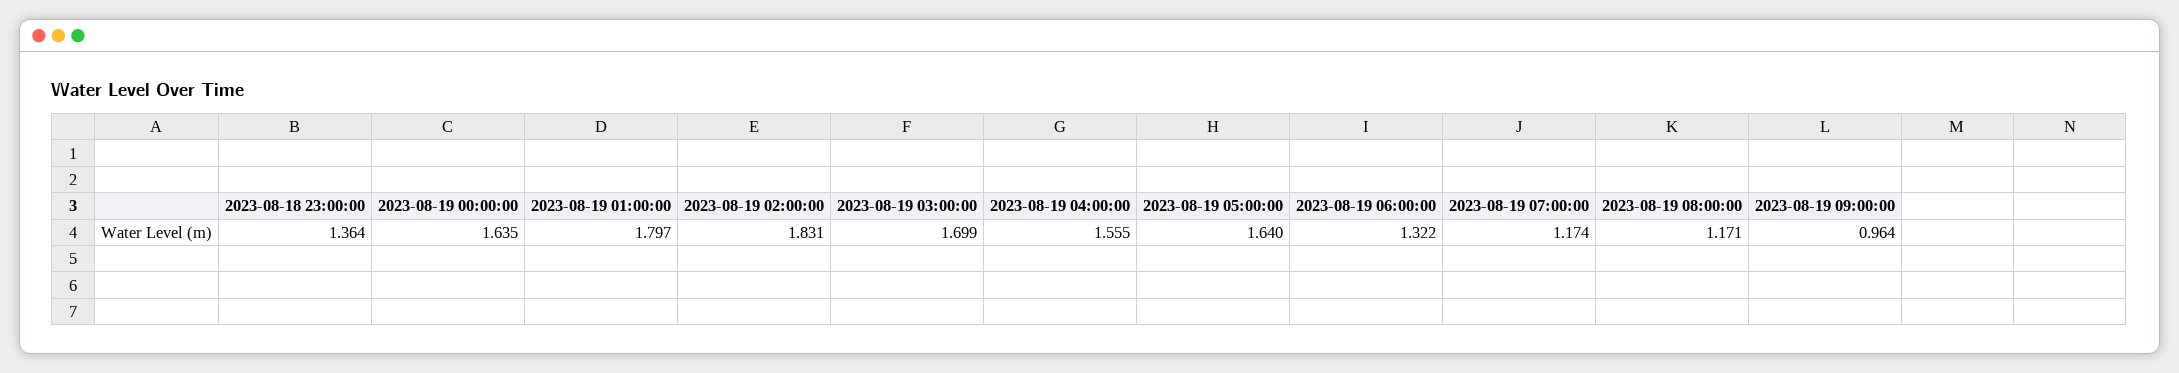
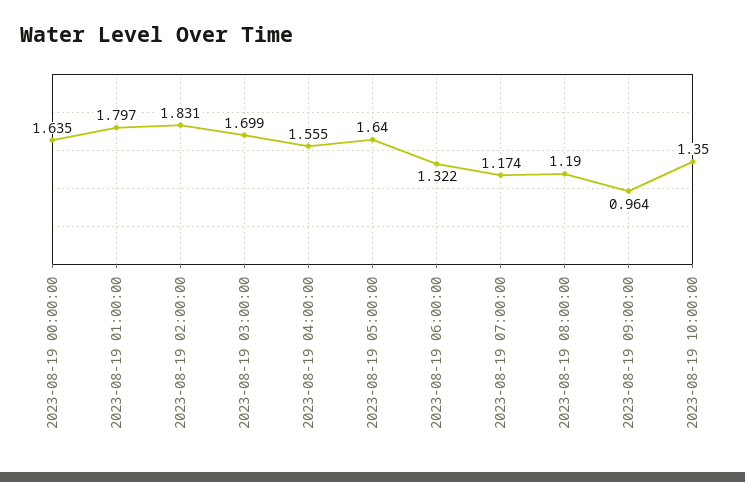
2023-08-18 23:00:00: 1.364 -> none
2023-08-19 08:00:00: 1.171 -> 1.19
2023-08-19 10:00:00: none -> 1.35

